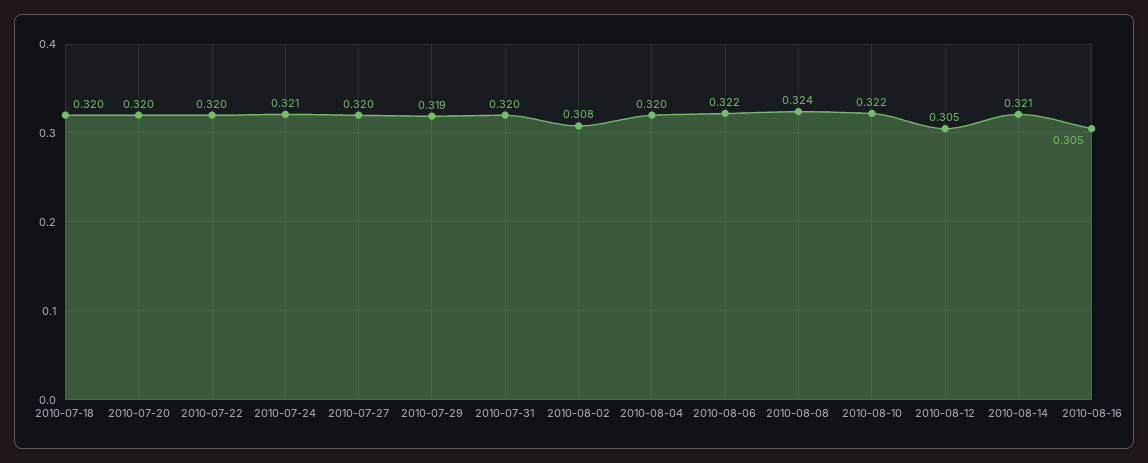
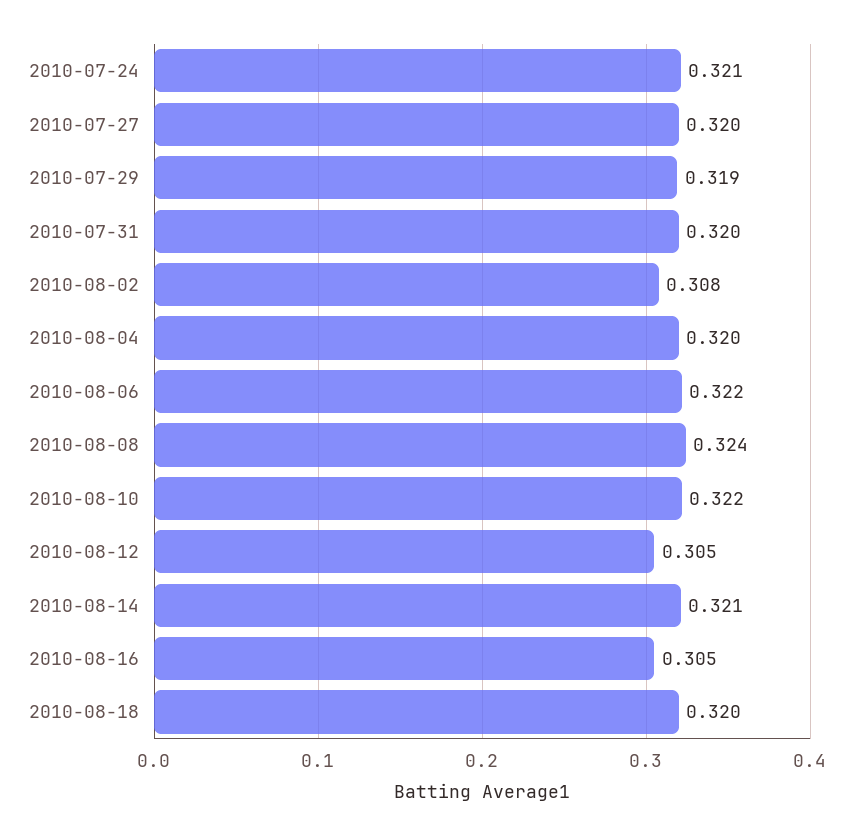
2010-07-18: 0.32 -> none
2010-07-20: 0.32 -> none
2010-07-22: 0.32 -> none
2010-08-18: none -> 0.32

